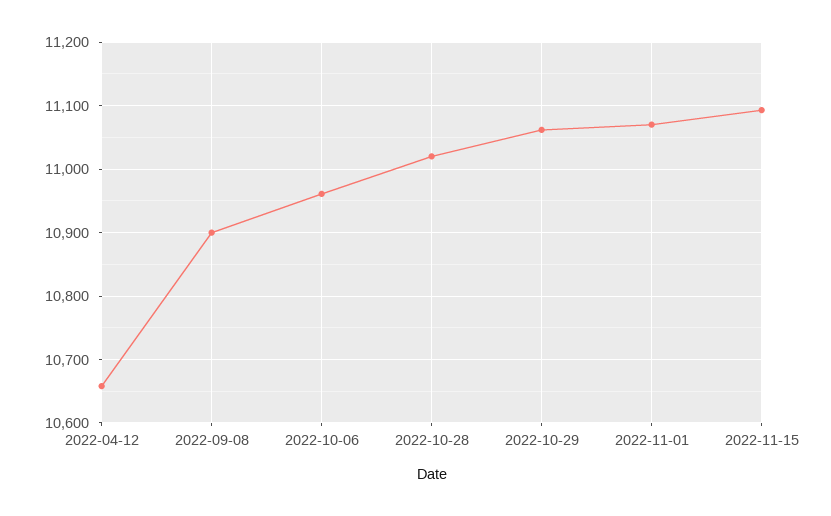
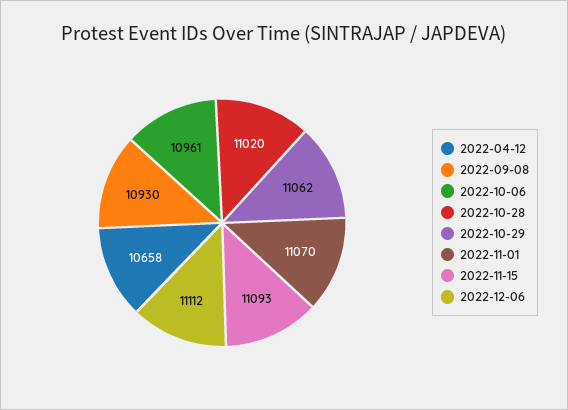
2022-09-08: 10900 -> 10930
2022-12-06: none -> 11112

